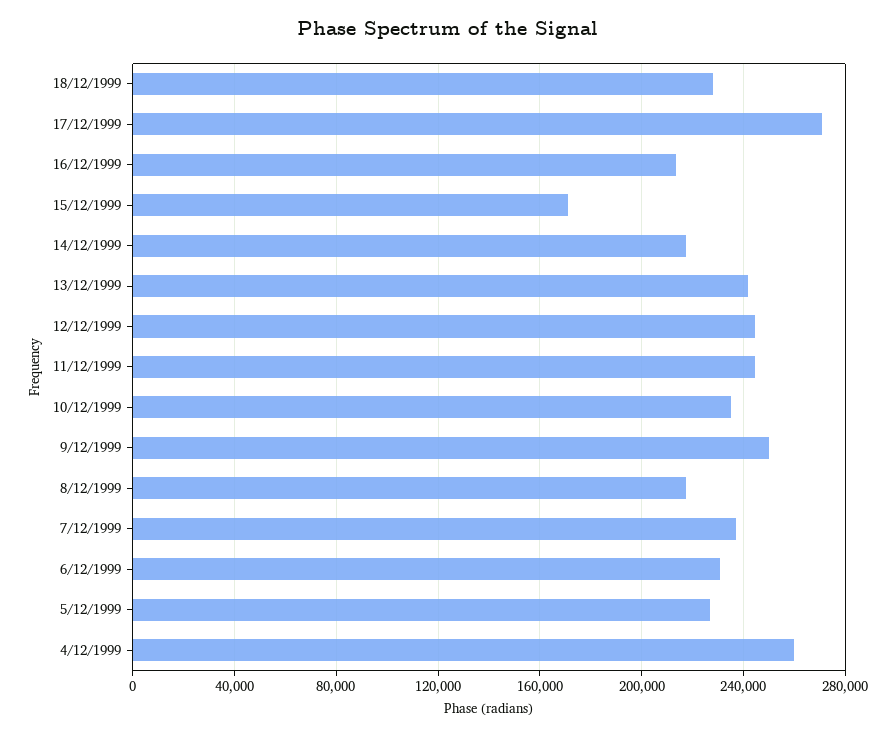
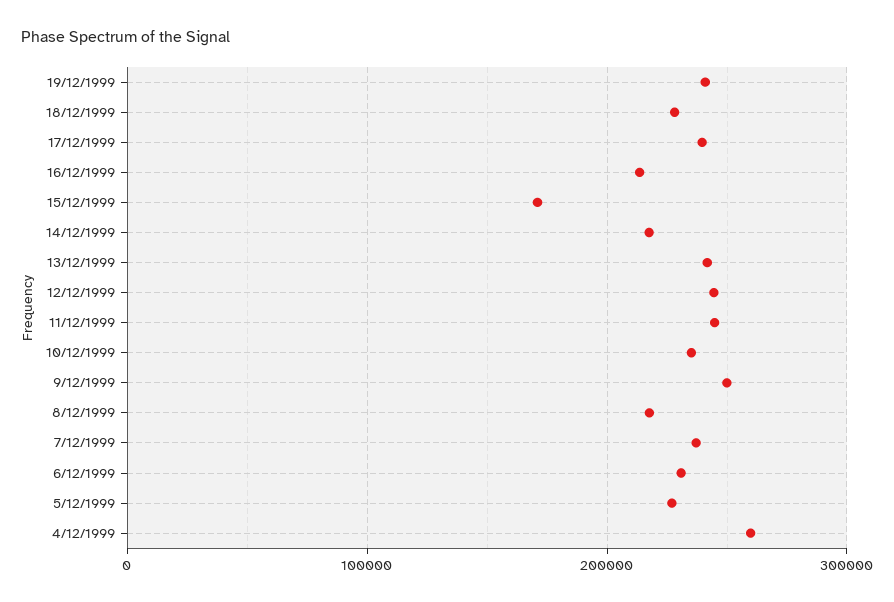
17/12/1999: 270000 -> 240000
19/12/1999: none -> 240000

